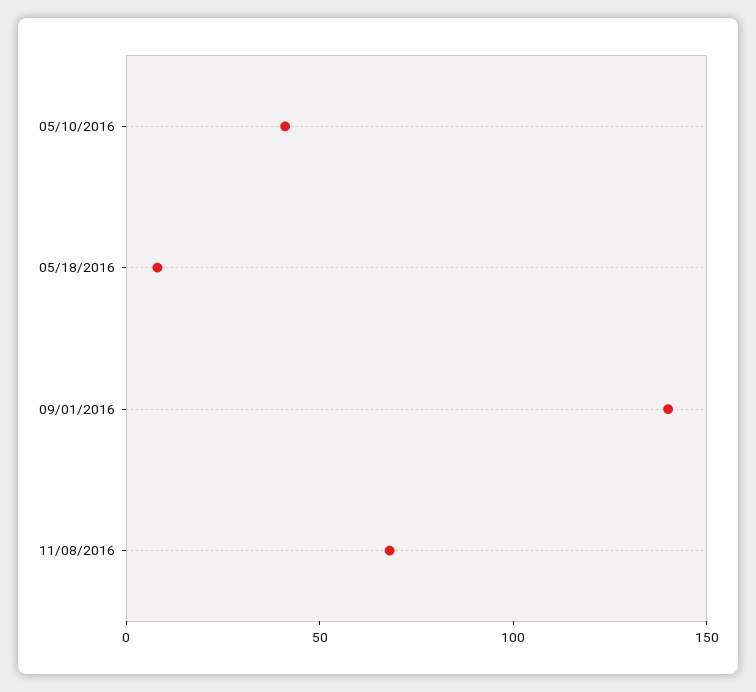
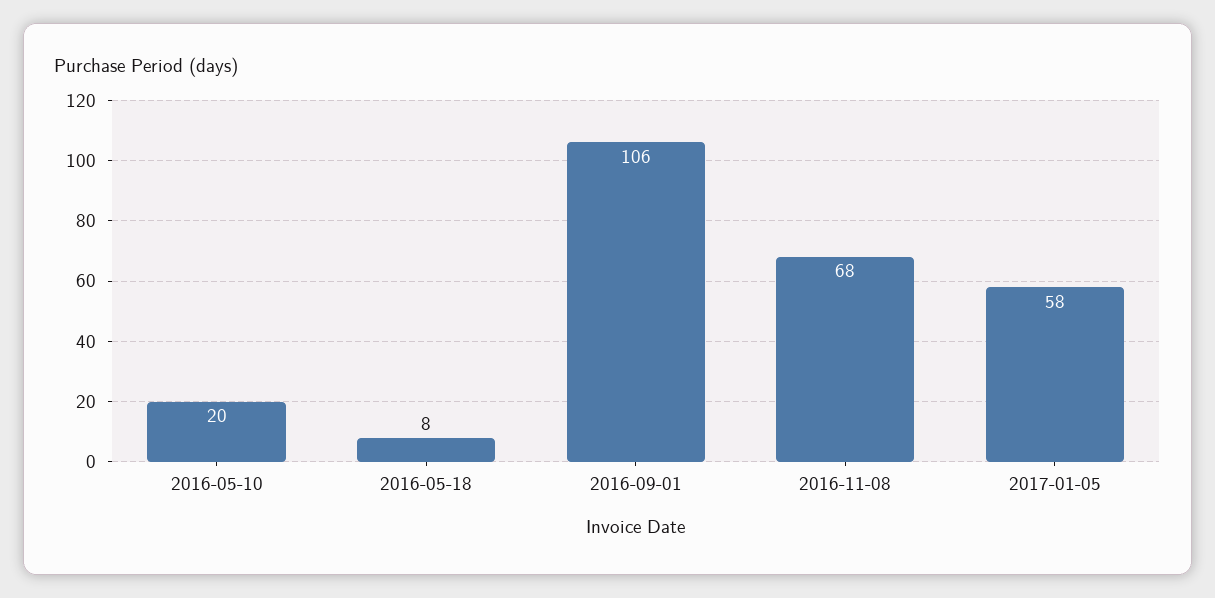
05/10/2016: 40 -> 20
09/01/2016: 140 -> 106
2017-01-05: none -> 58

